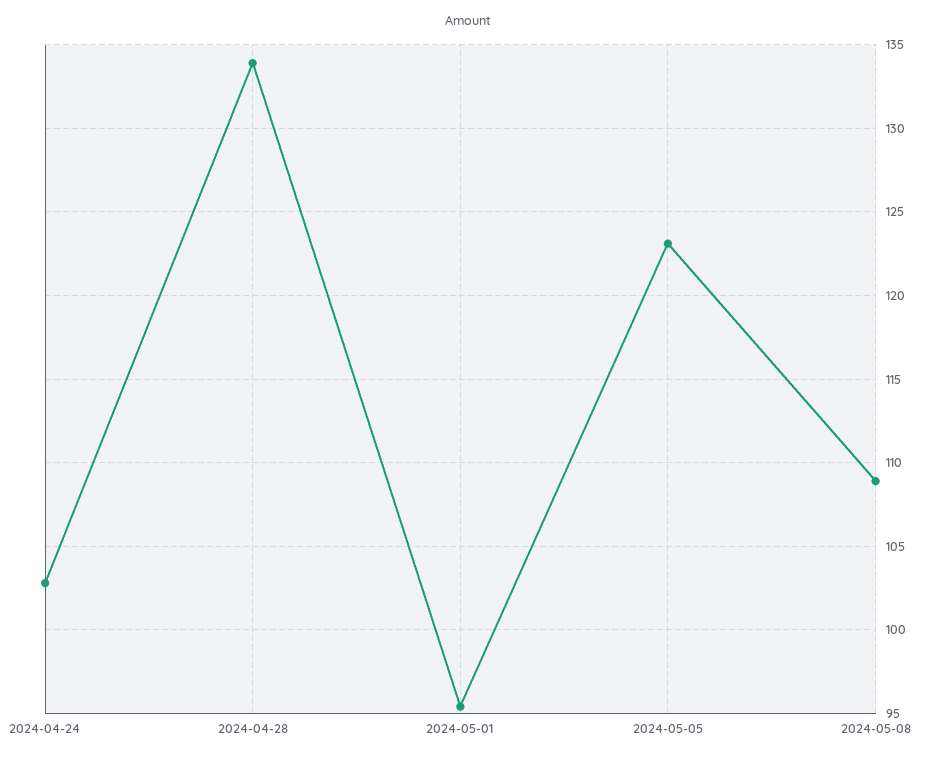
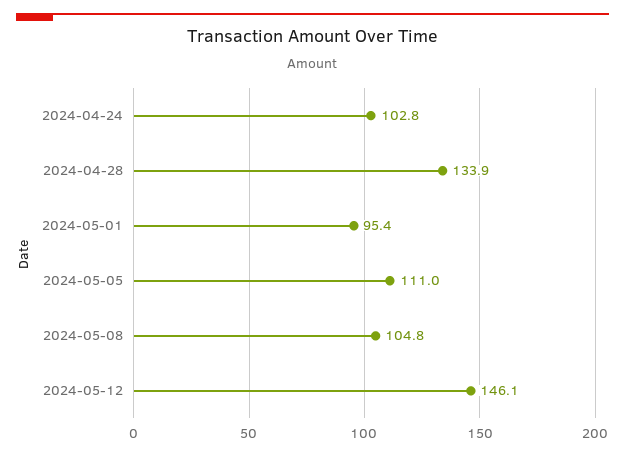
2024-05-05: 123 -> 111
2024-05-08: 109 -> 104.8
2024-05-12: none -> 146.1

